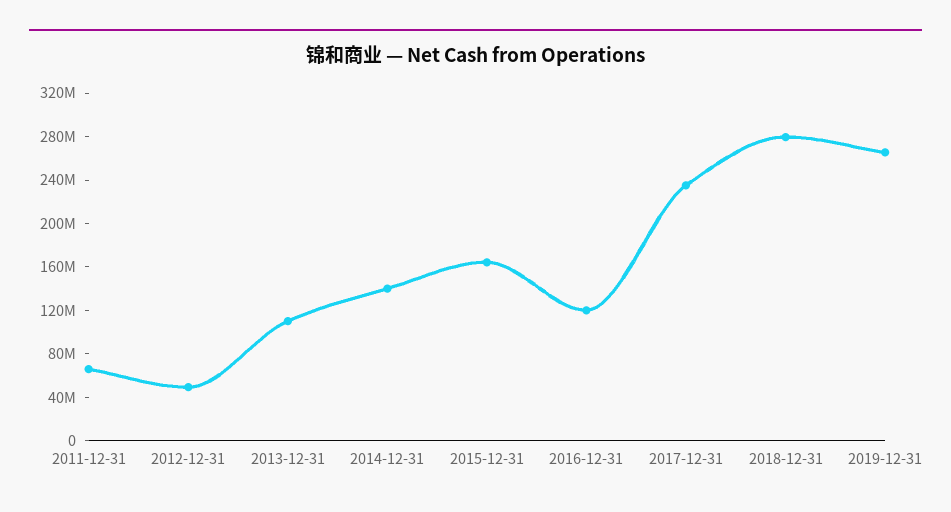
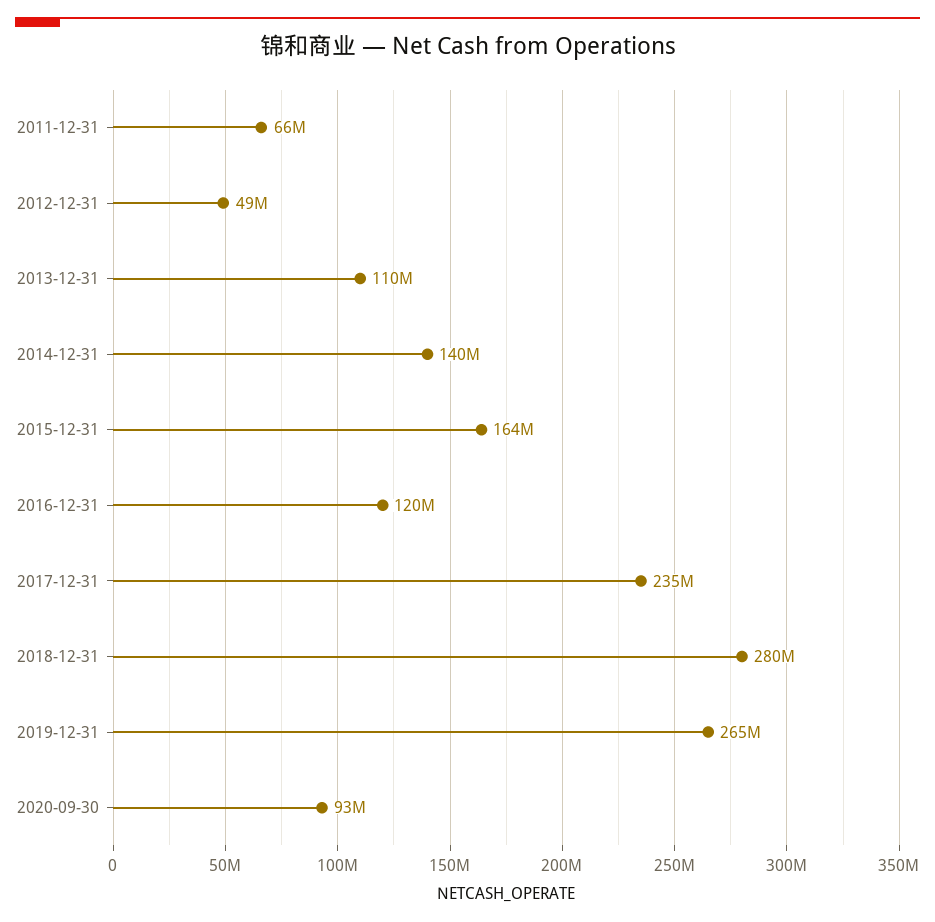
2020-09-30: none -> 93000000

